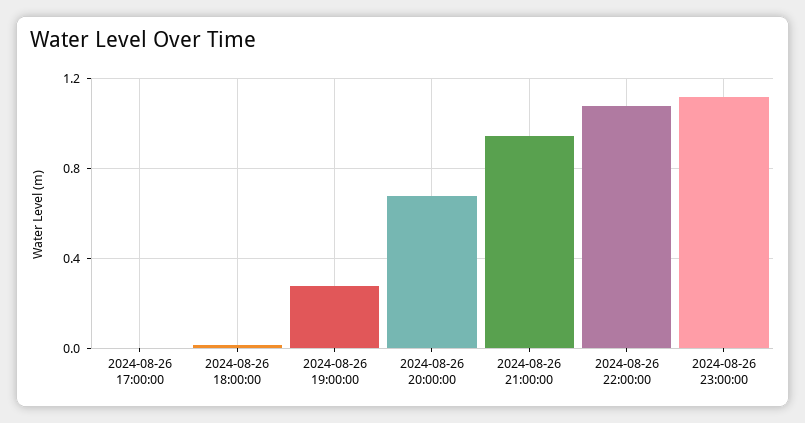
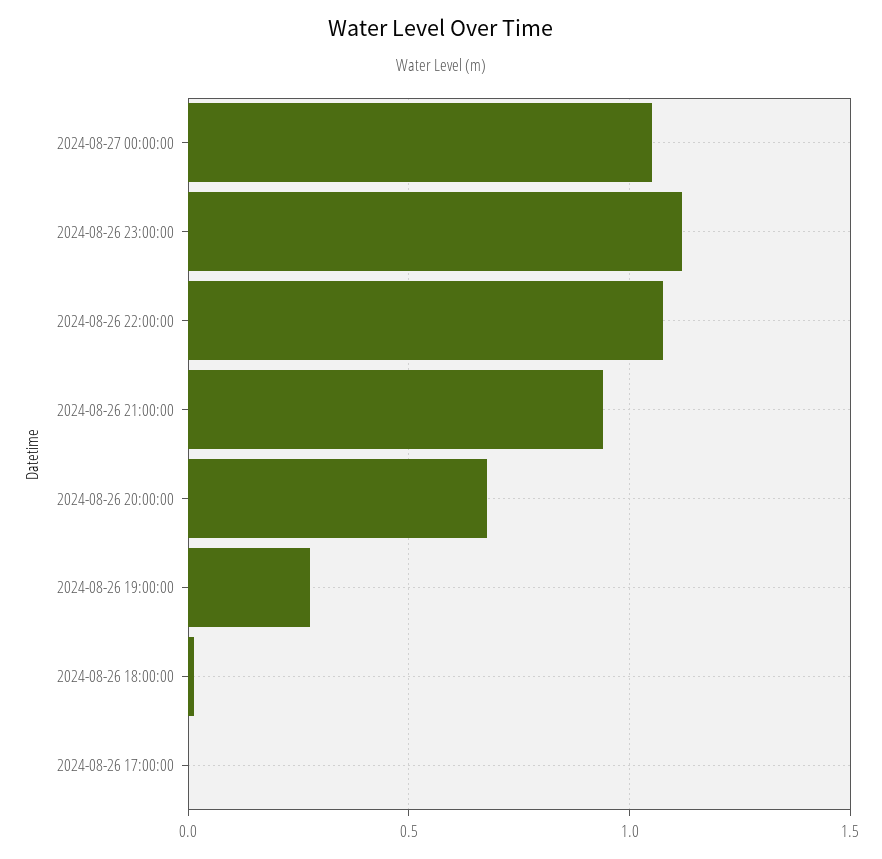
2024-08-27 00:00:00: none -> 1.05

